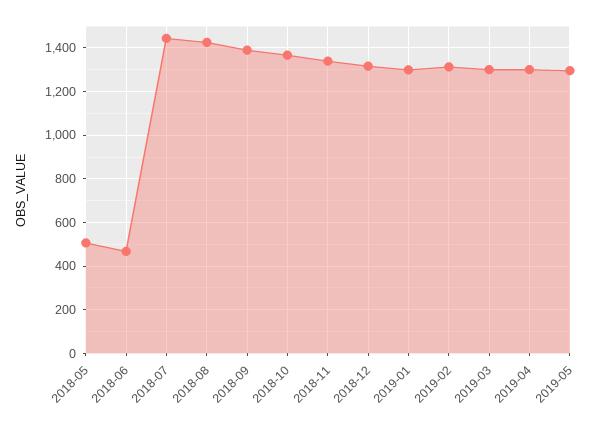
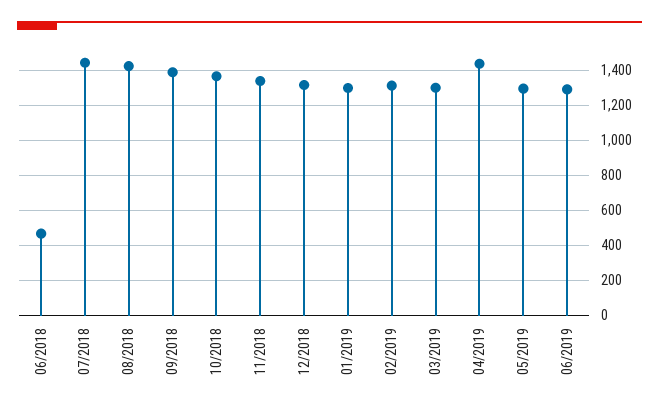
2018-05: 500 -> none
2019-04: 1300 -> 1450
06/2019: none -> 1300

